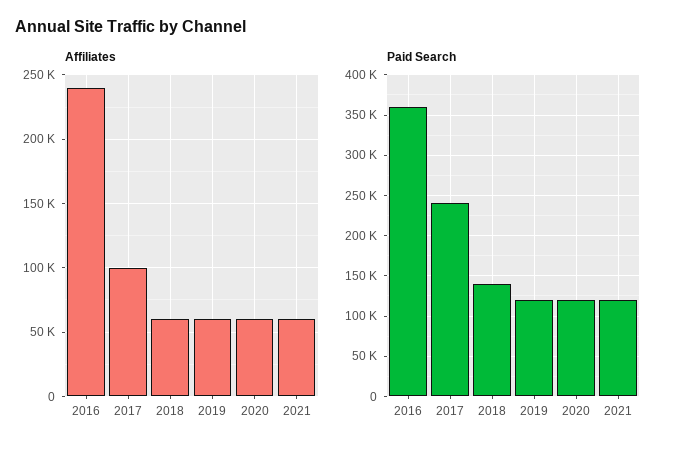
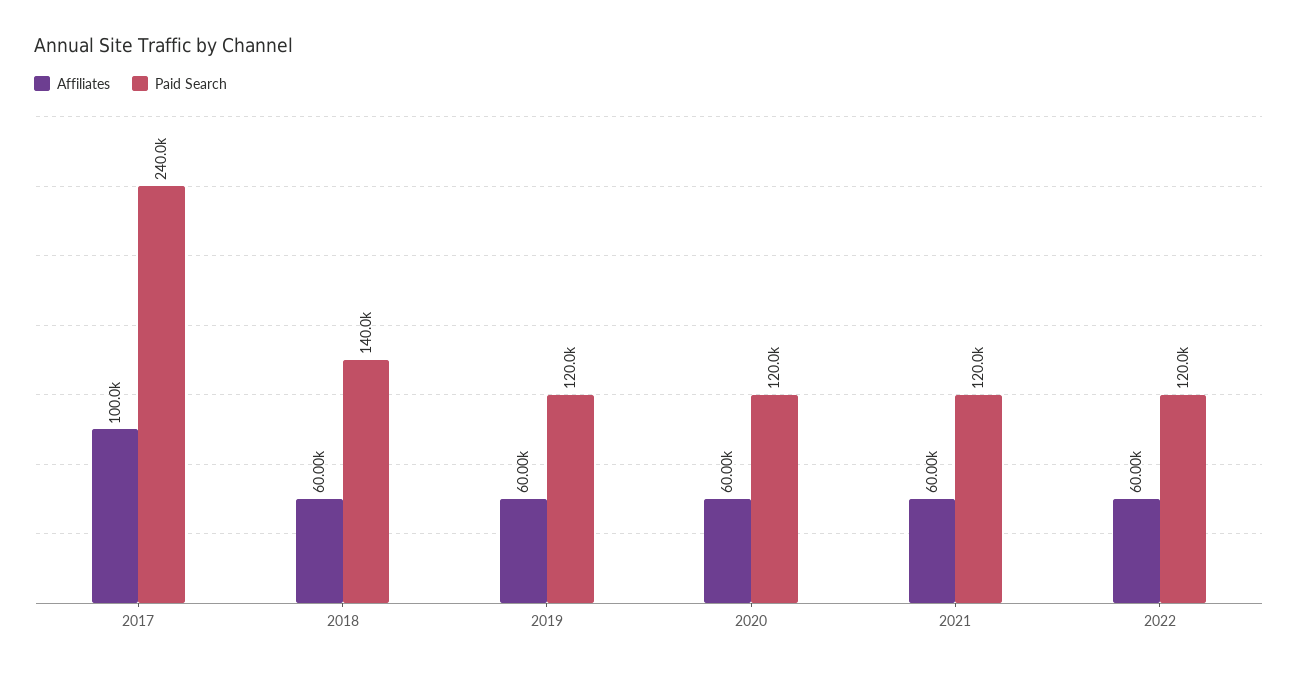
Affiliates, 2016: 240000 -> none
Paid Search, 2016: 360000 -> none
Affiliates, 2022: none -> 60000
Paid Search, 2022: none -> 120000

